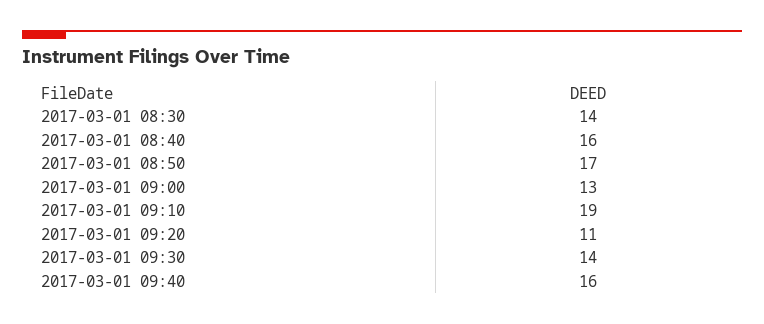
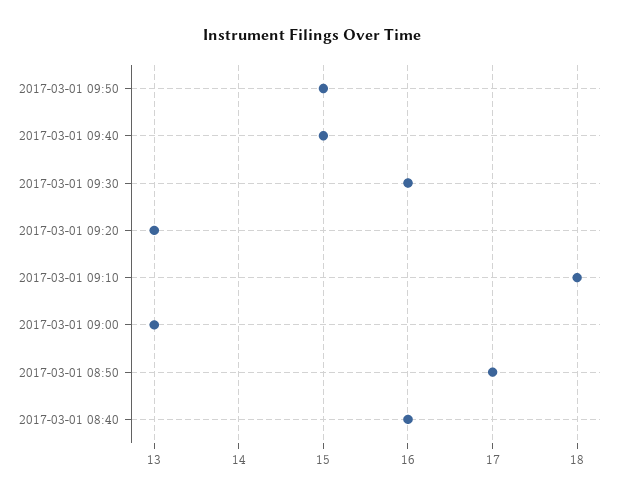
2017-03-01 08:30: 14 -> none
2017-03-01 09:10: 19 -> 18
2017-03-01 09:20: 11 -> 13
2017-03-01 09:30: 14 -> 16
2017-03-01 09:40: 16 -> 15
2017-03-01 09:50: none -> 15

